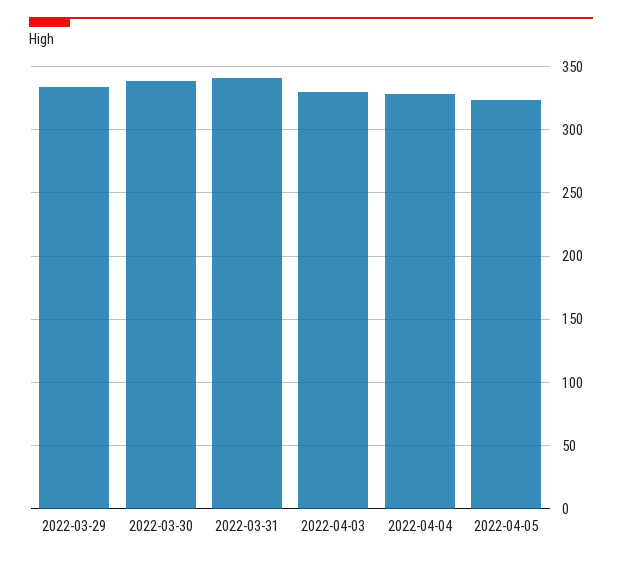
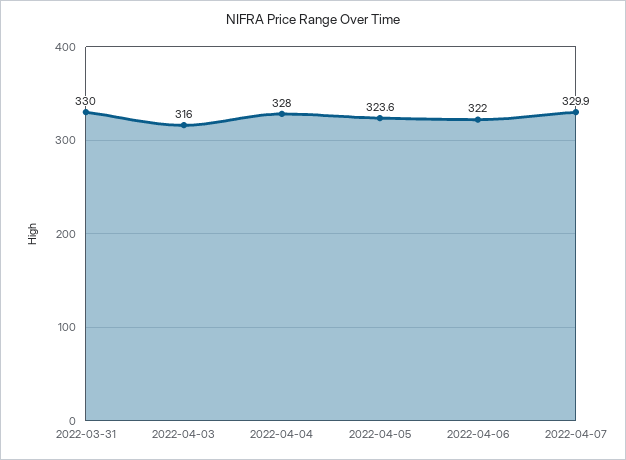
2022-03-29: 335 -> none
2022-03-30: 340 -> none
2022-03-31: 340 -> 330
2022-04-03: 330 -> 316
2022-04-06: none -> 322
2022-04-07: none -> 329.9

